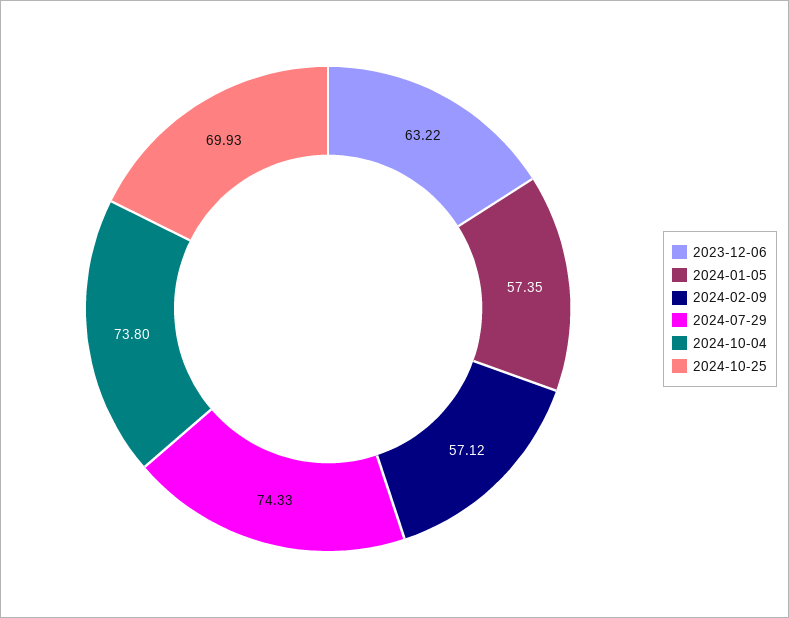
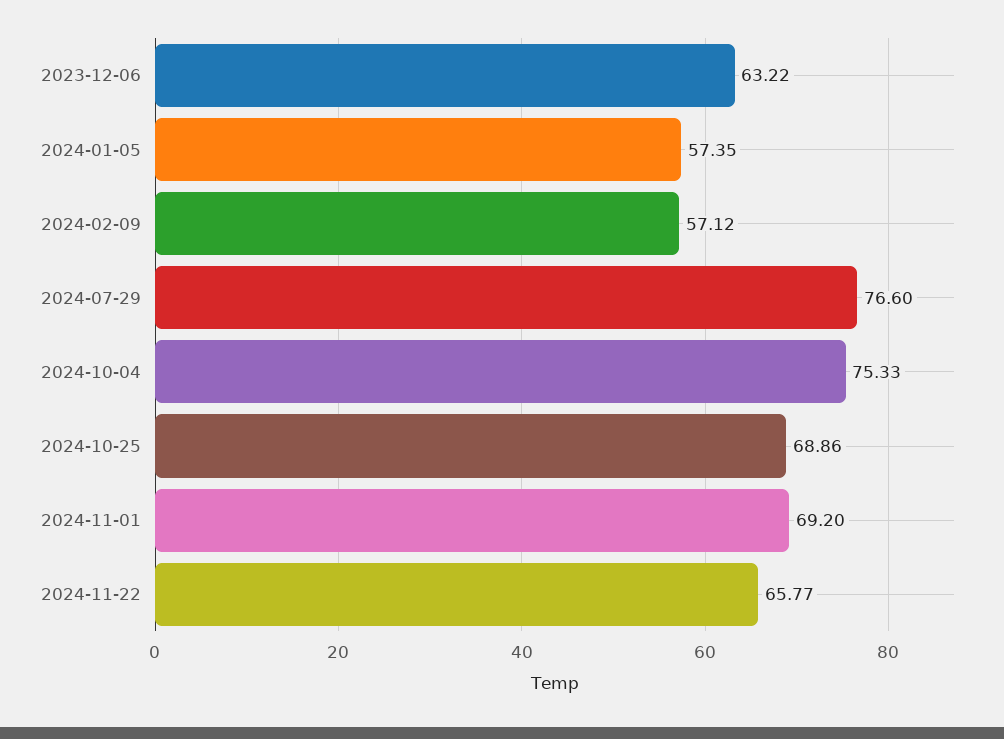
2024-07-29: 74.33 -> 76.6
2024-10-04: 73.8 -> 75.33
2024-10-25: 69.93 -> 68.86
2024-11-01: none -> 69.2
2024-11-22: none -> 65.77

